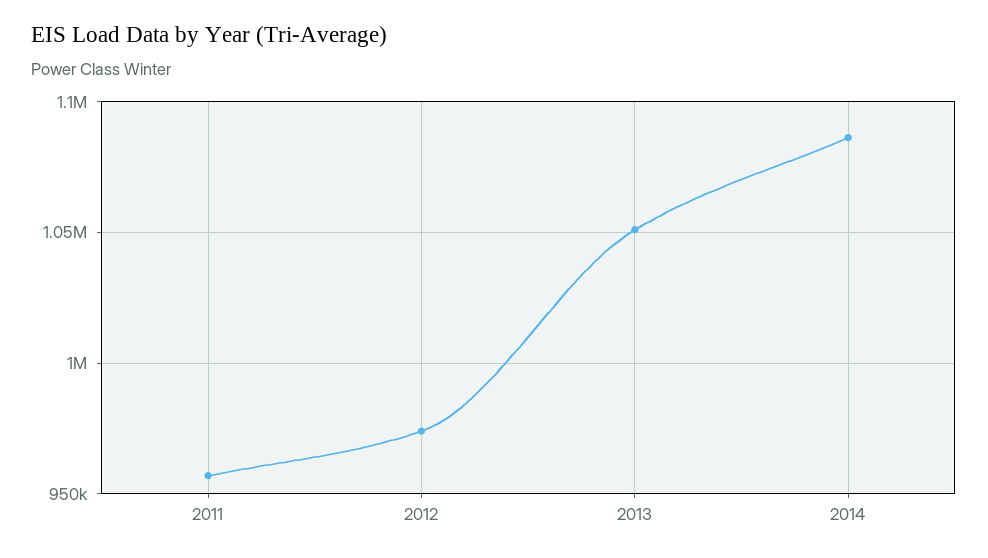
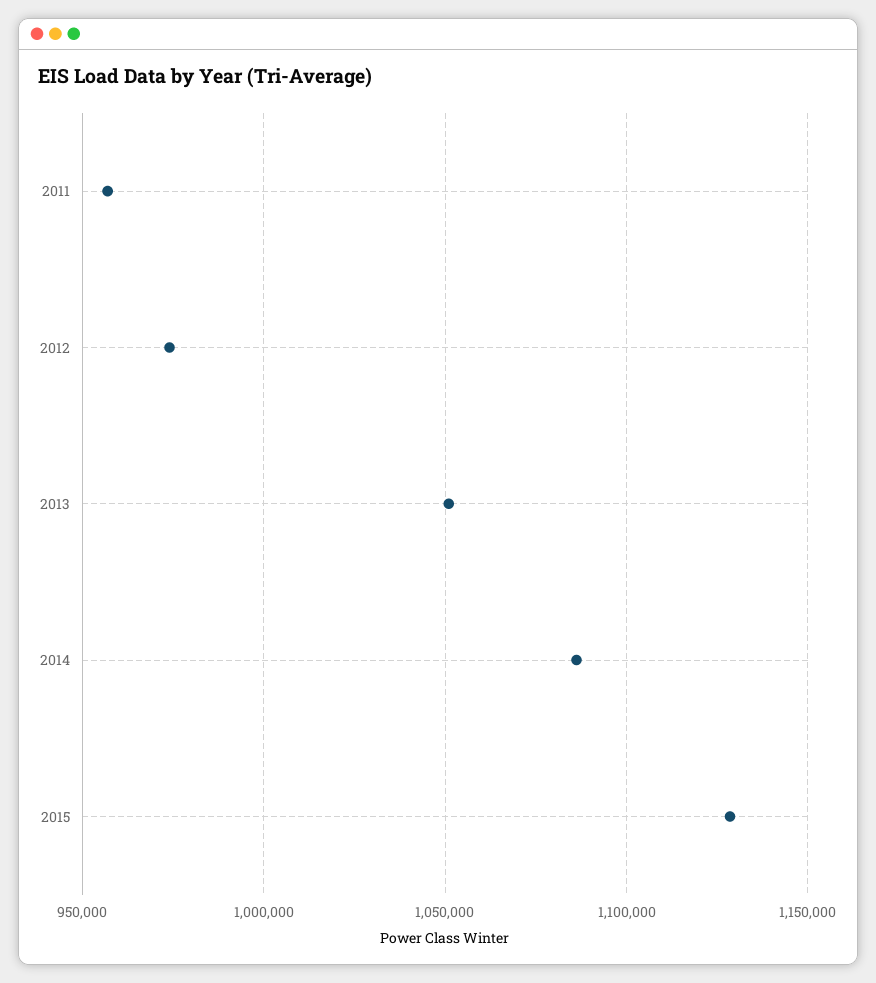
2015: none -> 1130000

